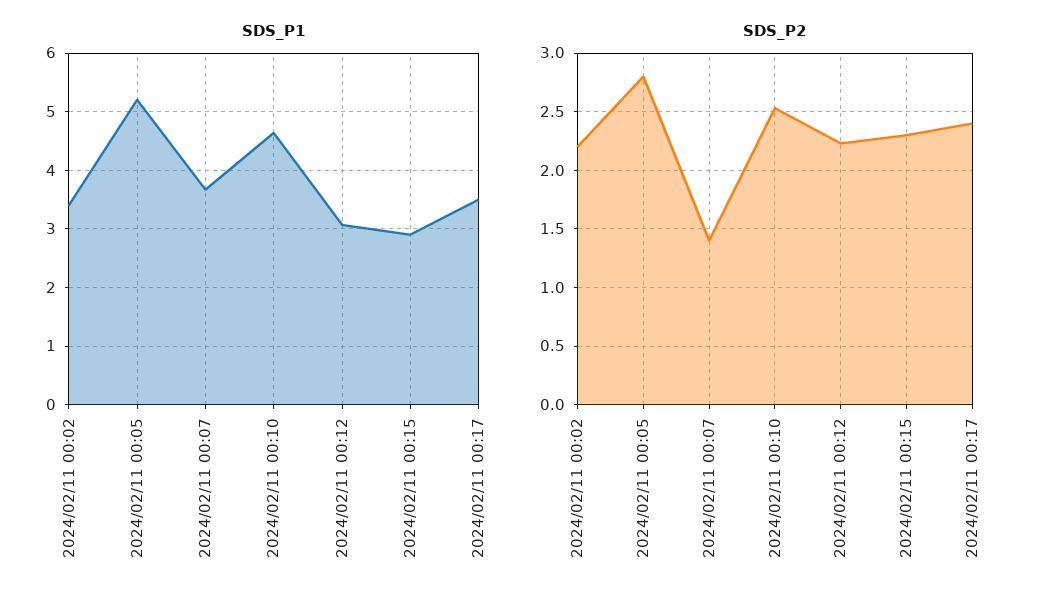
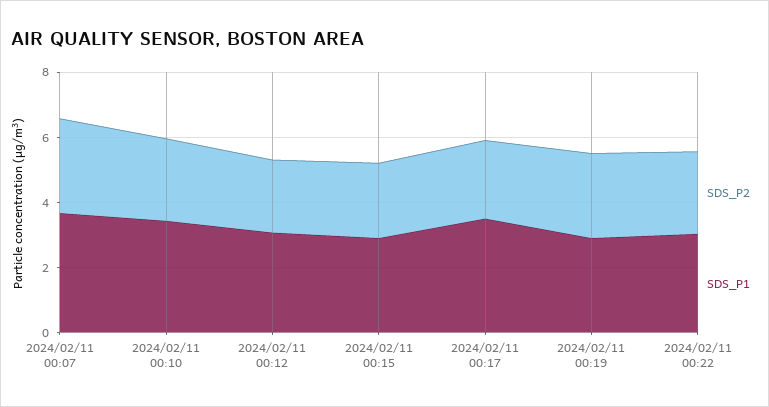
SDS_P1, 2024/02/11 00:02: 3.4 -> none
SDS_P1, 2024/02/11 00:05: 5.2 -> none
SDS_P1, 2024/02/11 00:10: 4.6 -> 3.5
SDS_P2, 2024/02/11 00:02: 2.2 -> none
SDS_P2, 2024/02/11 00:05: 2.8 -> none
SDS_P2, 2024/02/11 00:07: 1.4 -> 3
SDS_P2, 2024/02/11 00:19: none -> 2.5
SDS_P1, 2024/02/11 00:19: none -> 3
SDS_P2, 2024/02/11 00:22: none -> 2.5
SDS_P1, 2024/02/11 00:22: none -> 3

